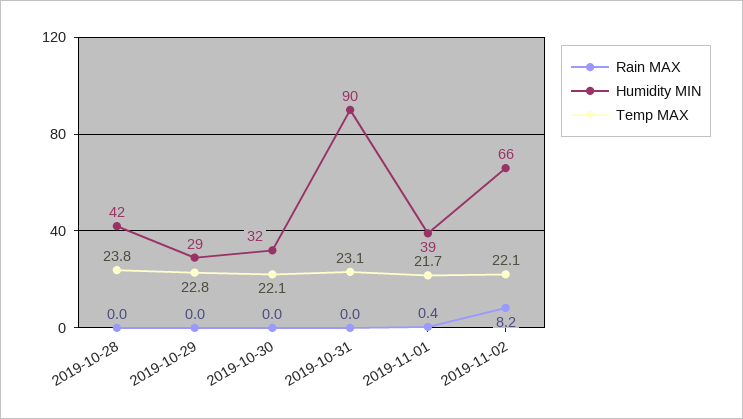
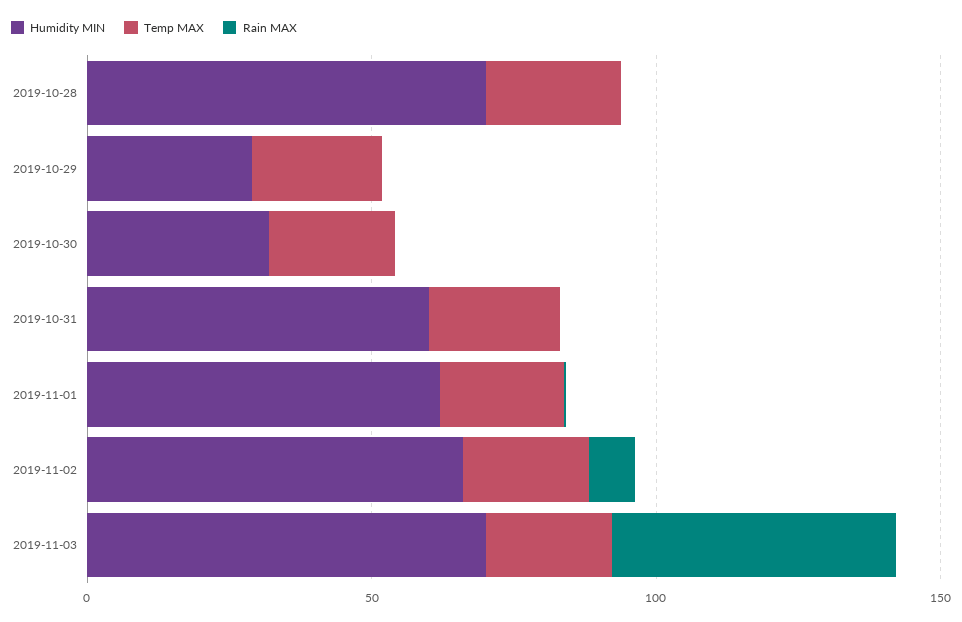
Humidity MIN, 2019-10-28: 42 -> 70
Humidity MIN, 2019-10-31: 90 -> 60
Humidity MIN, 2019-11-01: 39 -> 60
Humidity MIN, 2019-11-03: none -> 70
Temp MAX, 2019-11-03: none -> 20
Rain MAX, 2019-11-03: none -> 50

